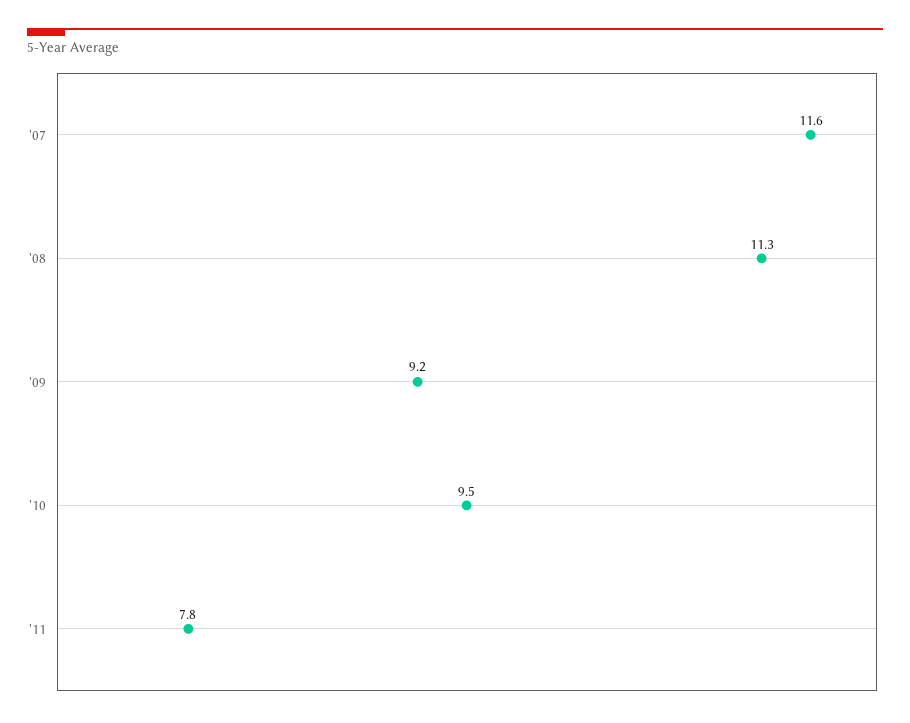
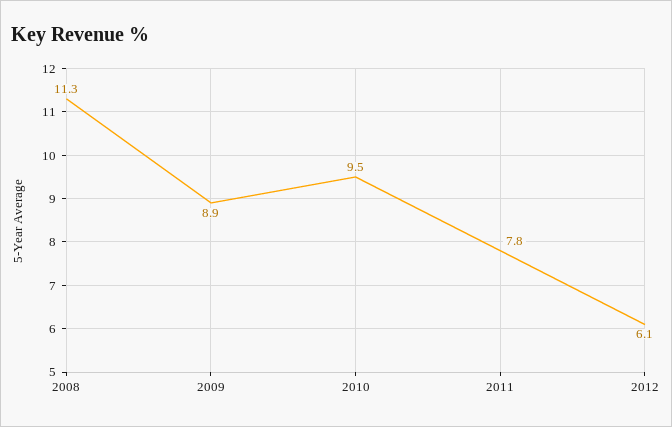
'07: 11.6 -> none
'09: 9.2 -> 8.9
2012: none -> 6.1

